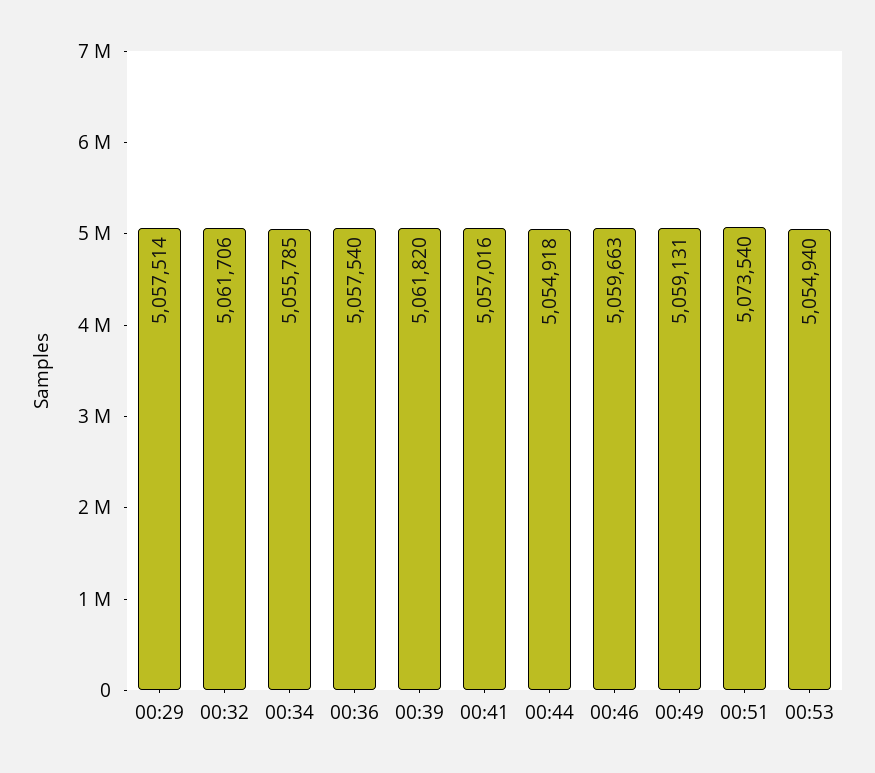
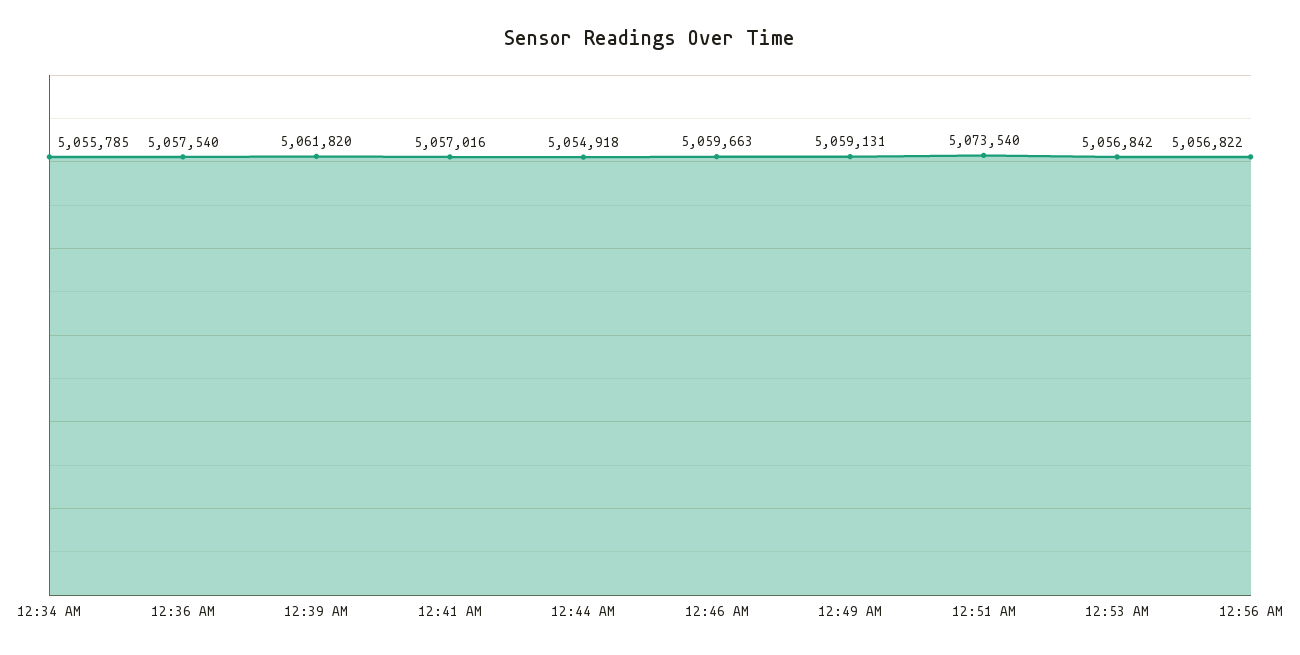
00:29: 5057514 -> none
00:32: 5061706 -> none
00:53: 5054940 -> 5056842
12:56 AM: none -> 5056822

